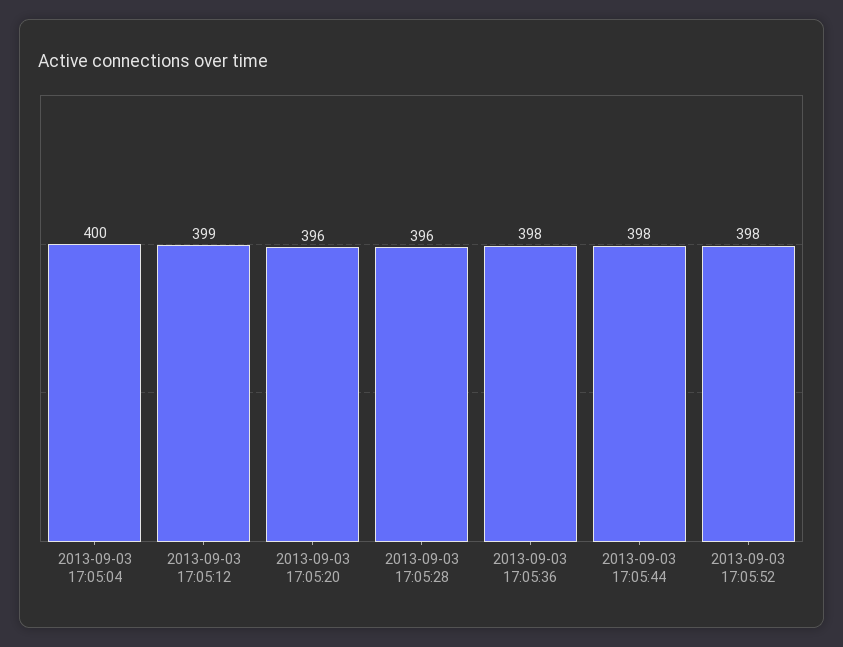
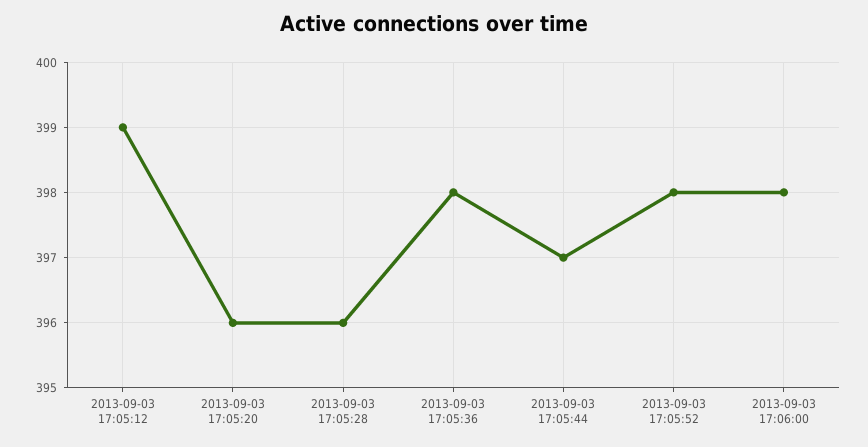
2013-09-03 17:05:04: 400 -> none
2013-09-03 17:05:44: 398 -> 397
2013-09-03 17:06:00: none -> 398

